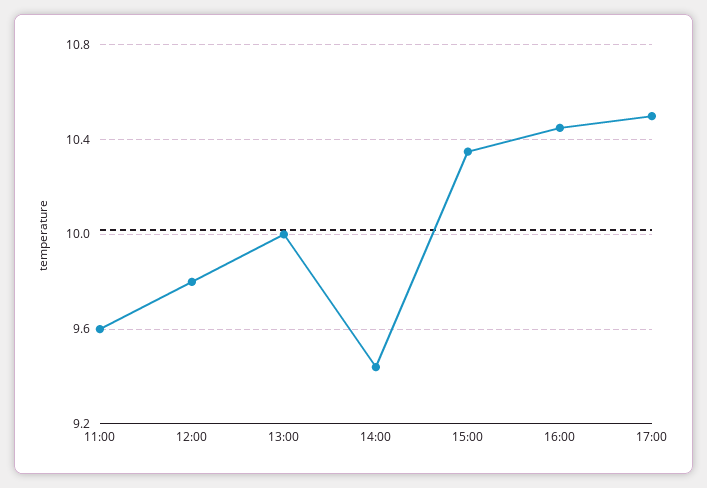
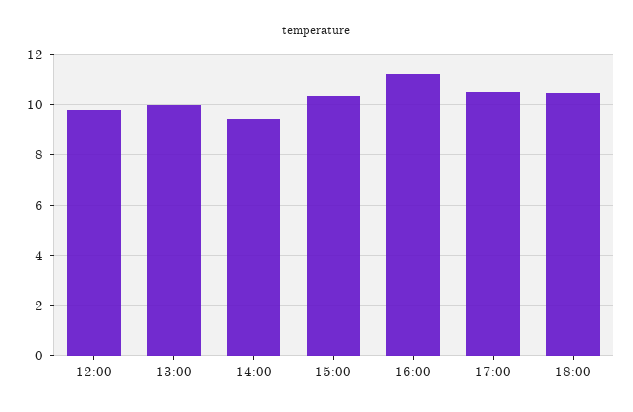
11:00: 9.6 -> none
16:00: 10.45 -> 11.25
18:00: none -> 10.5

